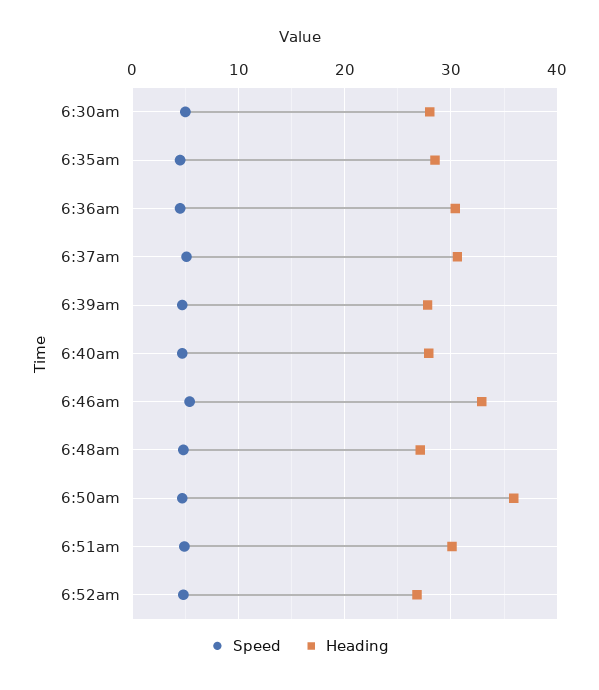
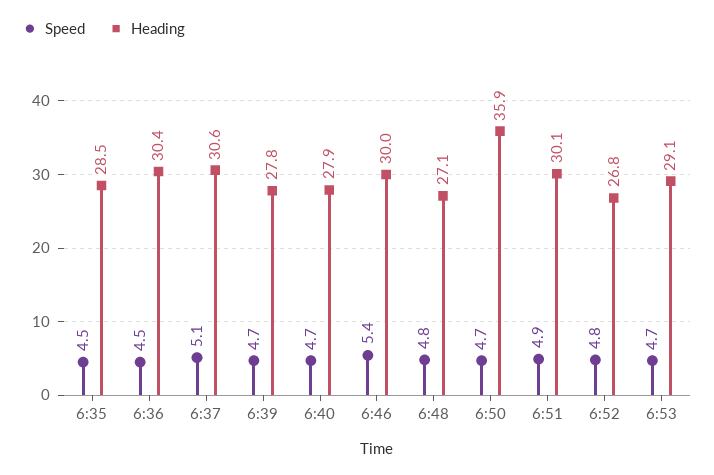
Speed, 6:30am: 5 -> none
Heading, 6:30am: 28 -> none
Heading, 6:46am: 33 -> 30
Speed, 6:53: none -> 4.7
Heading, 6:53: none -> 29.1

